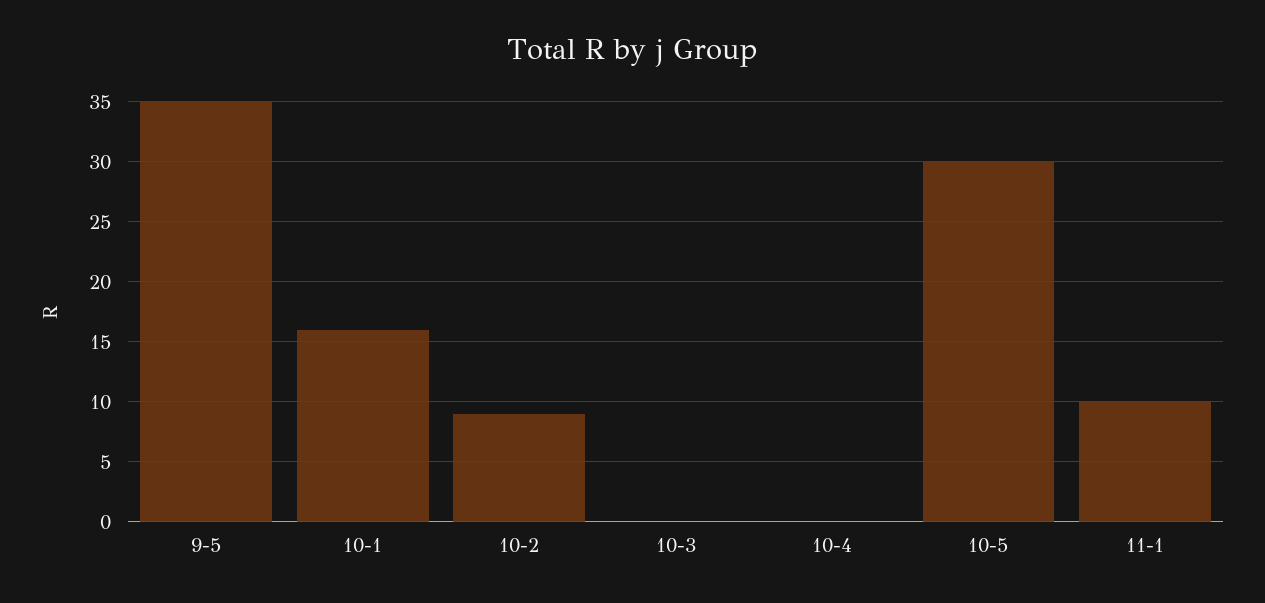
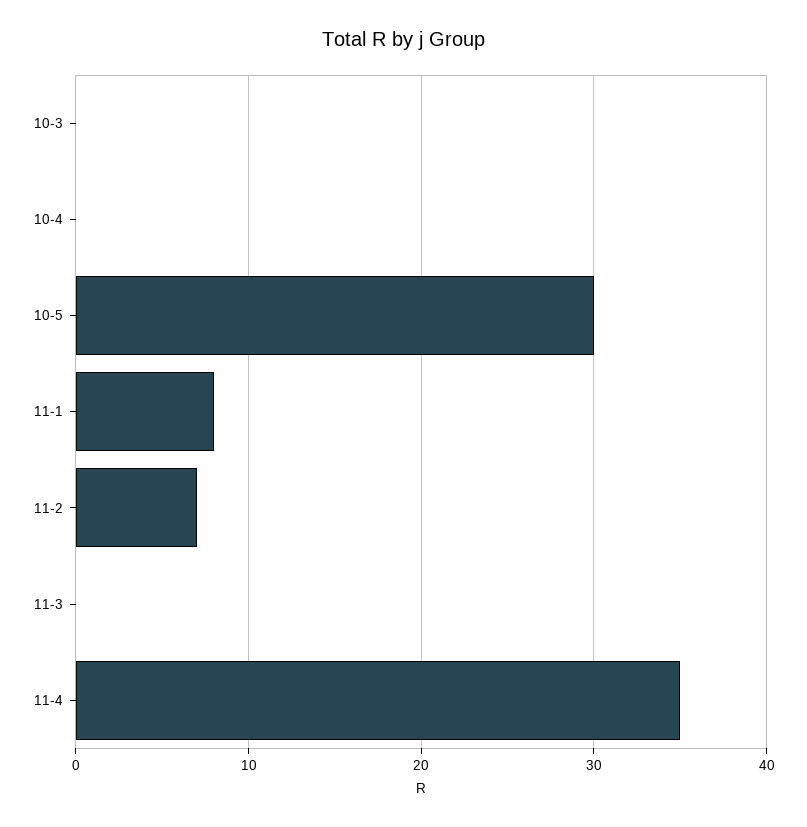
9-5: 35 -> none
10-1: 16 -> none
10-2: 9 -> none
11-1: 10 -> 8
11-2: none -> 7
11-3: none -> 0
11-4: none -> 35

